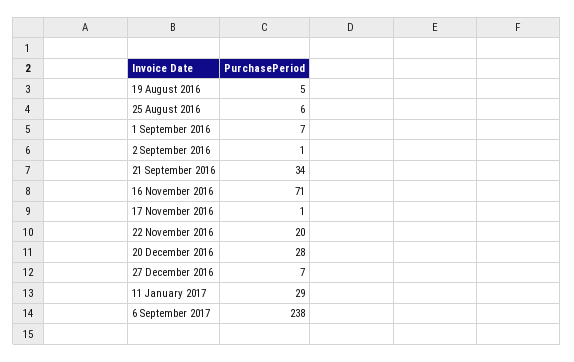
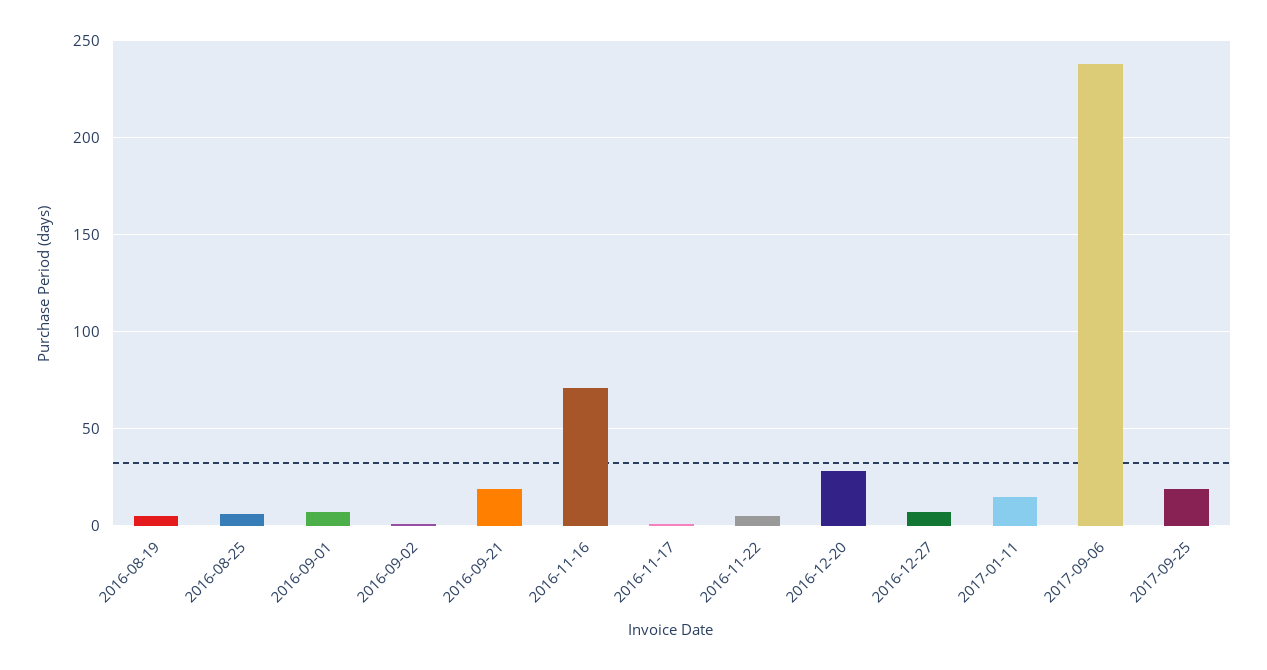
21 September 2016: 34 -> 20
22 November 2016: 20 -> 5
11 January 2017: 29 -> 15
2017-09-25: none -> 20

